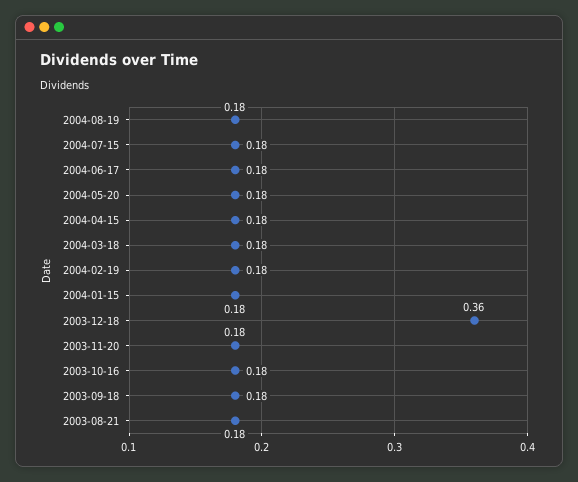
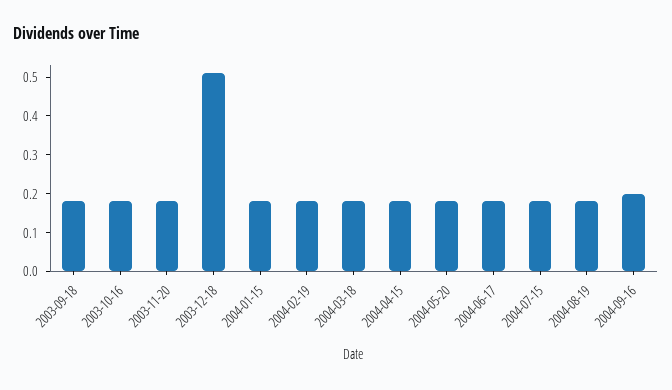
2003-12-18: 0.36 -> 0.5
2003-08-21: 0.18 -> none
2004-09-16: none -> 0.2

